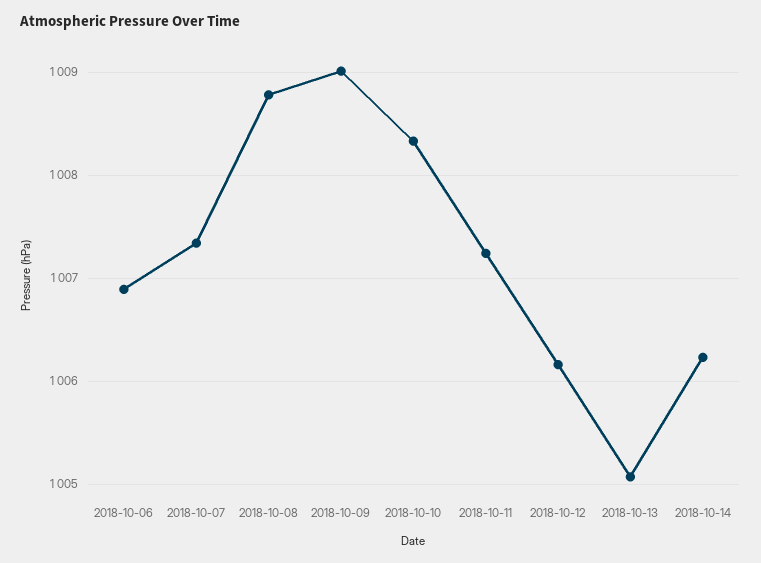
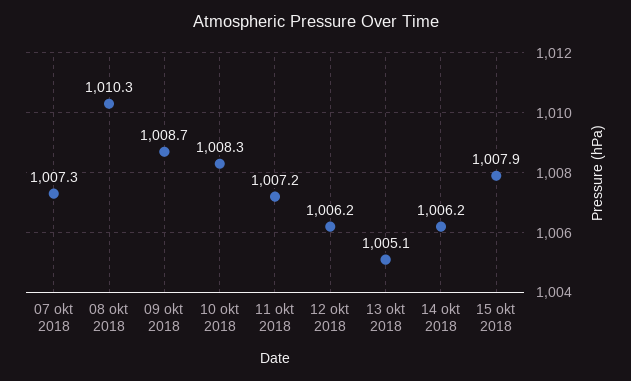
2018-10-06: 1006.9 -> none
2018-10-08: 1008.8 -> 1010.3
2018-10-09: 1009 -> 1008.7
15 okt 2018: none -> 1007.9

